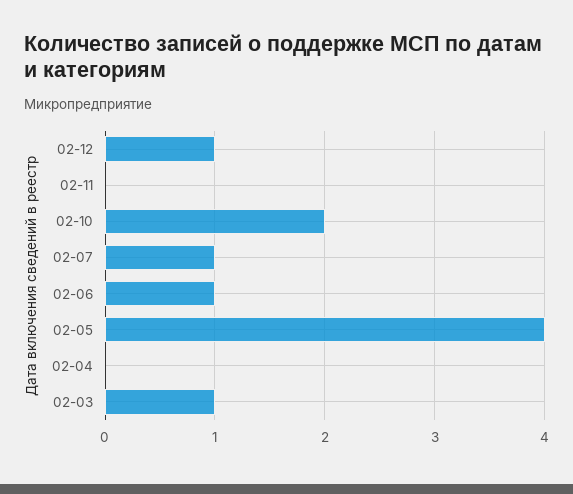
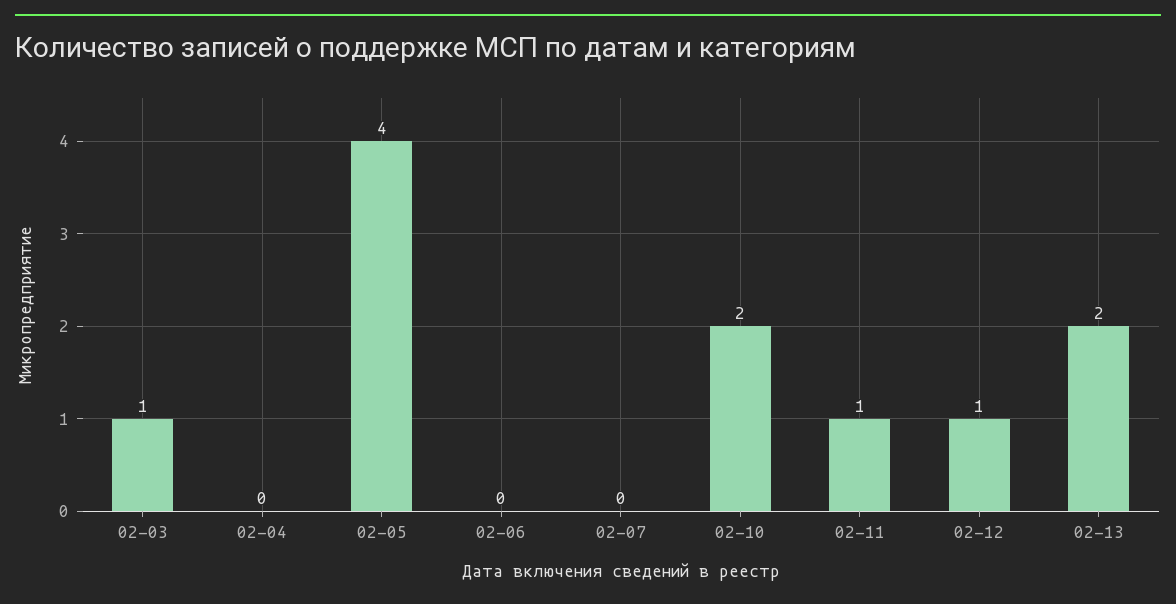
02-11: 0 -> 1
02-07: 1 -> 0
02-06: 1 -> 0
02-13: none -> 2

